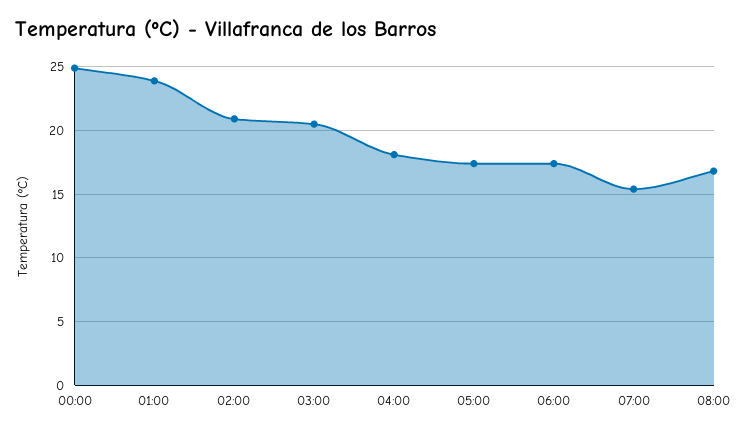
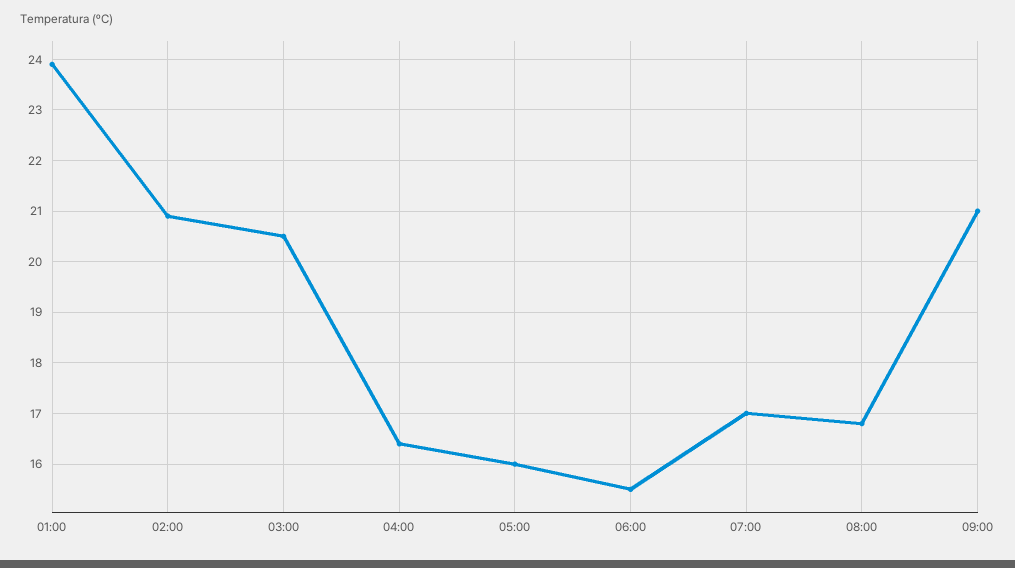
00:00: 25 -> none
04:00: 18 -> 16.5
05:00: 17.5 -> 16
06:00: 17.5 -> 15.5
07:00: 15.5 -> 17
09:00: none -> 21

